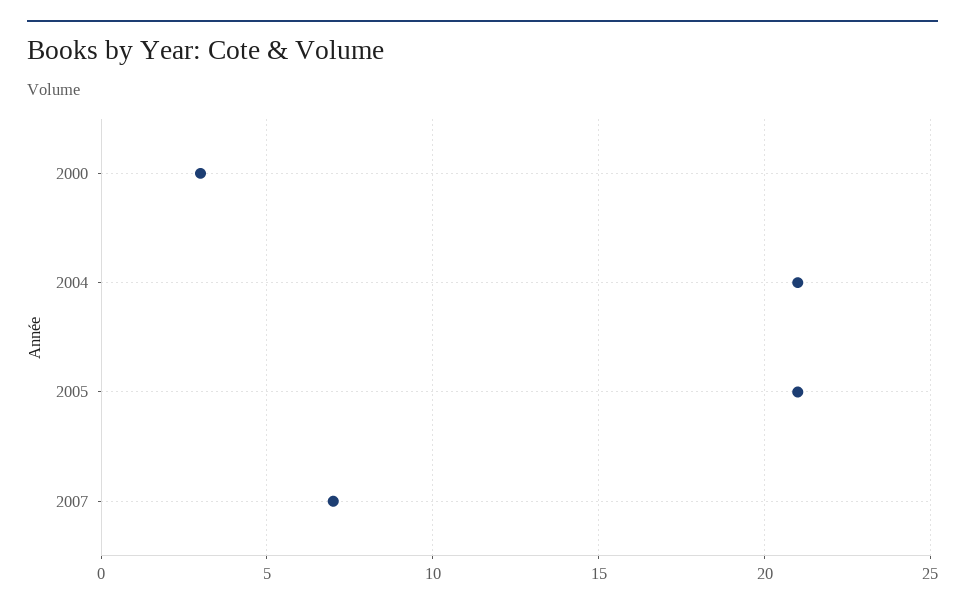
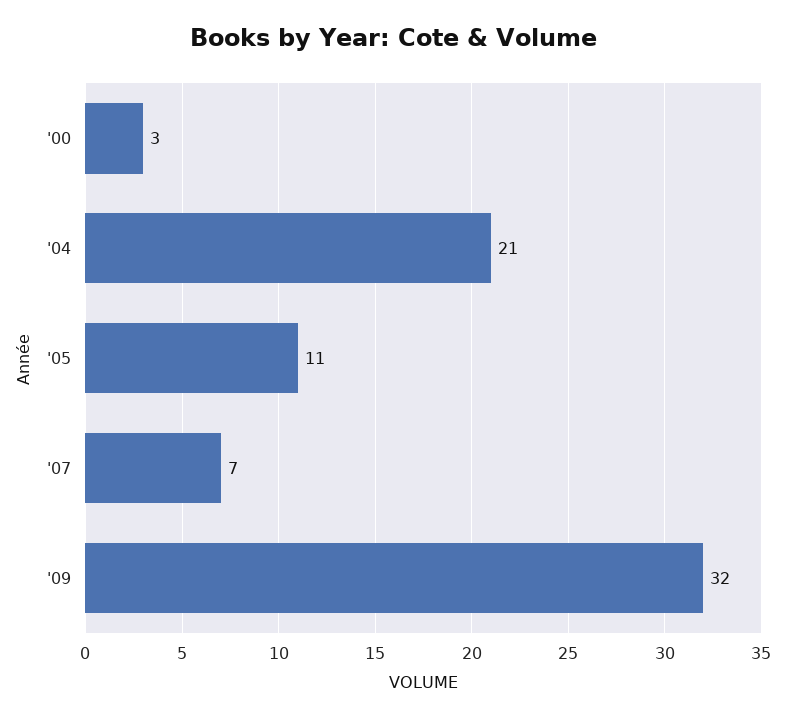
2005: 21 -> 11
'09: none -> 32

